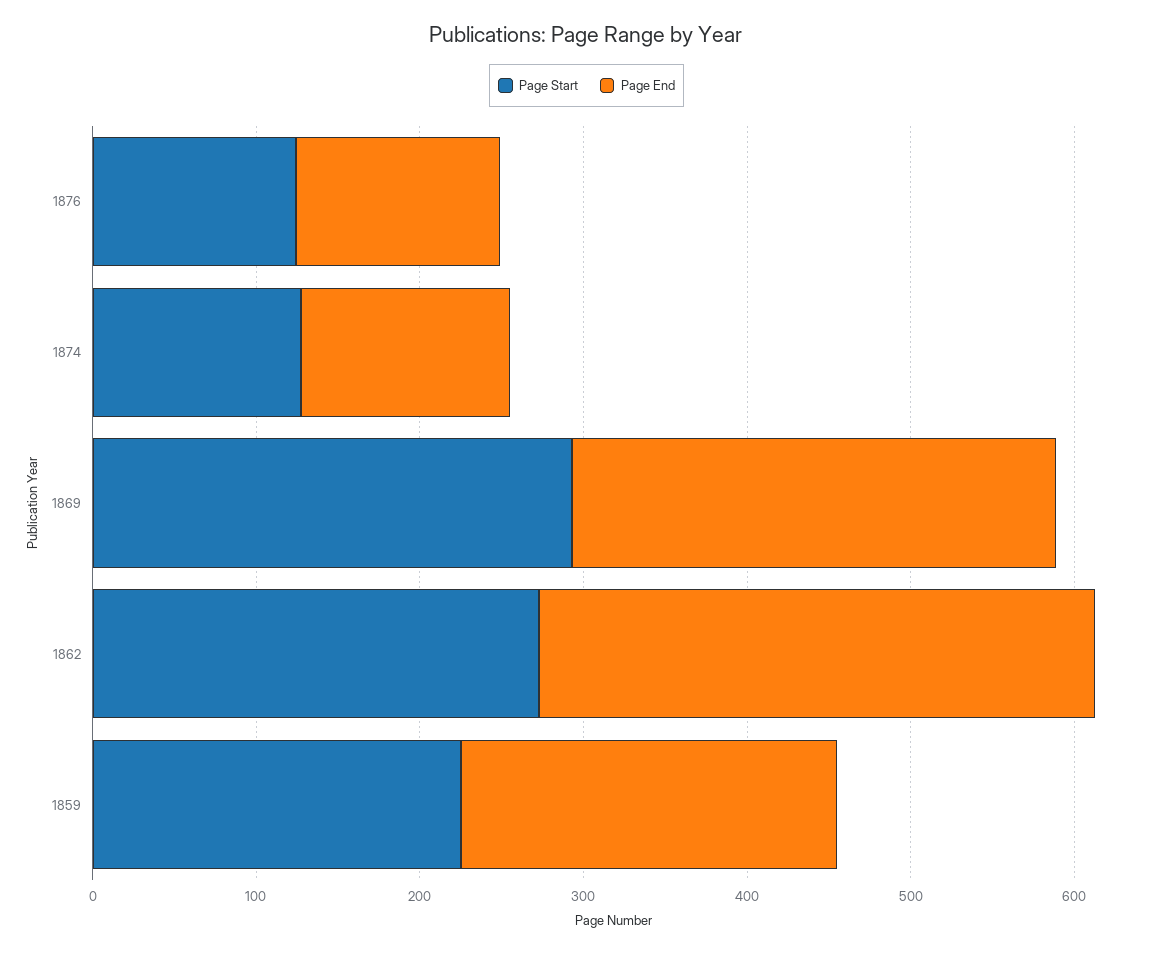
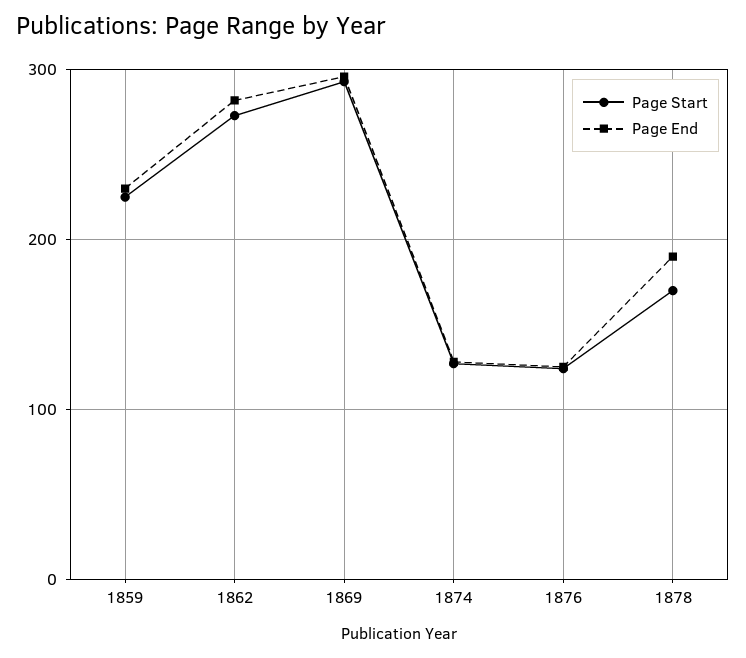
Page End, 1862: 340 -> 280
Page Start, 1878: none -> 170
Page End, 1878: none -> 190

